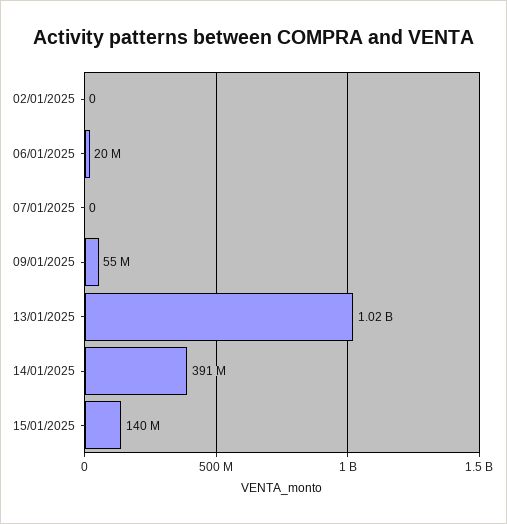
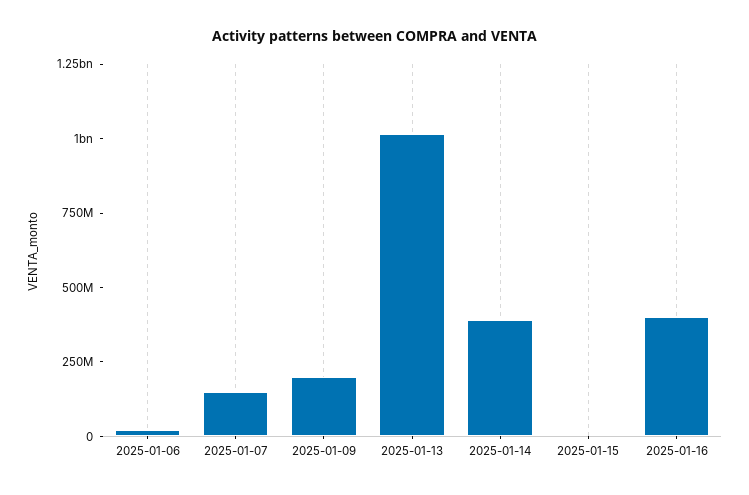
02/01/2025: 0 -> none
07/01/2025: 0 -> 150000000
09/01/2025: 55000000 -> 200000000
15/01/2025: 140000000 -> 0
2025-01-16: none -> 400000000

